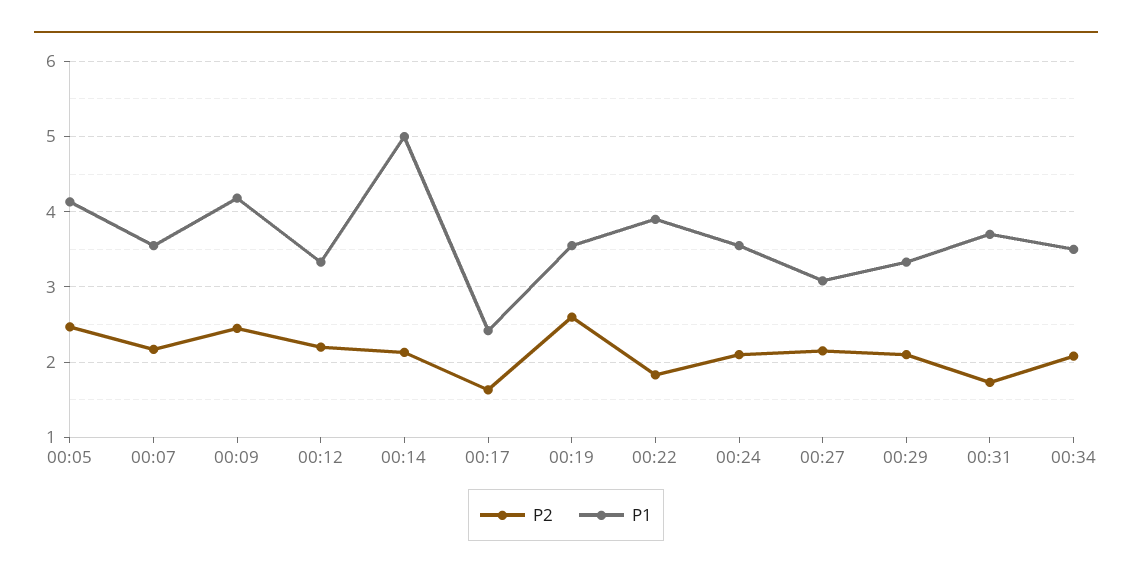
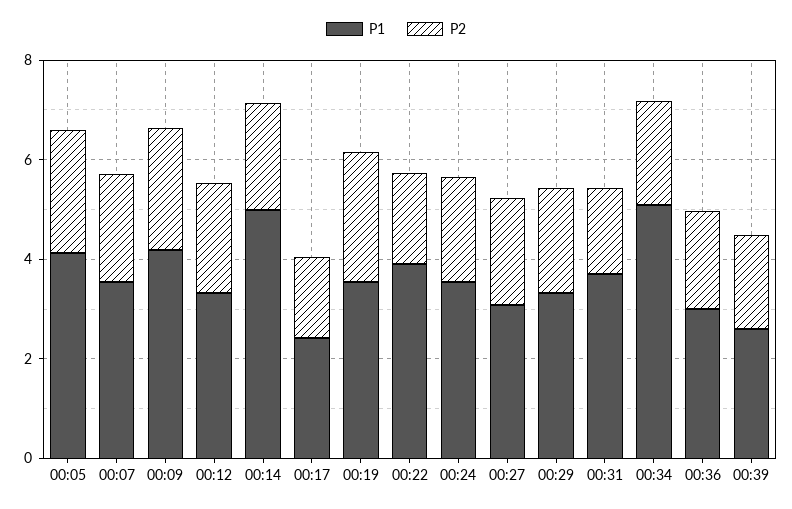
P1, 00:34: 3.5 -> 5
P1, 00:36: none -> 3
P2, 00:36: none -> 2
P1, 00:39: none -> 2.5
P2, 00:39: none -> 2

